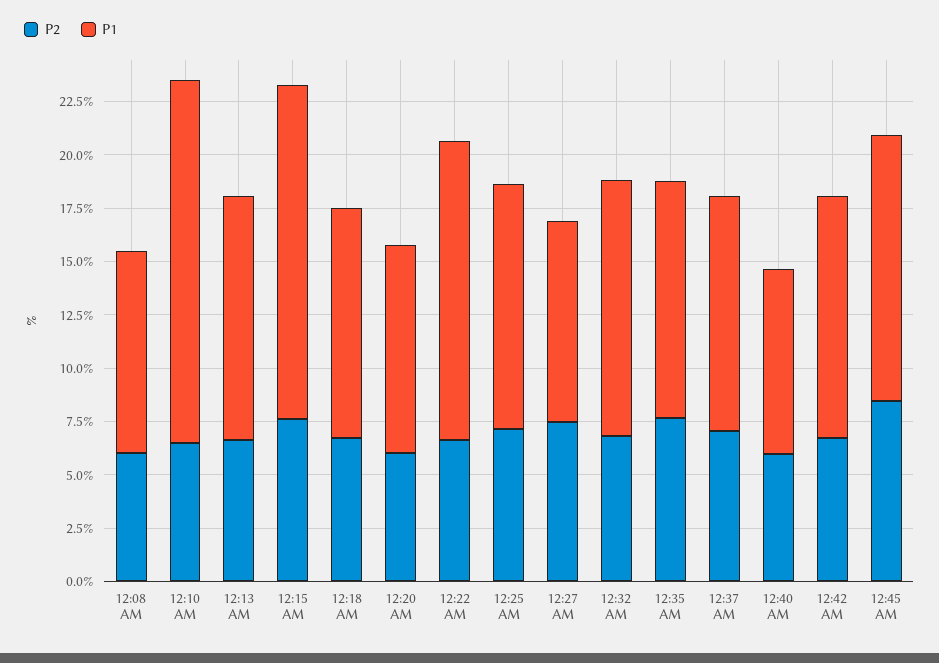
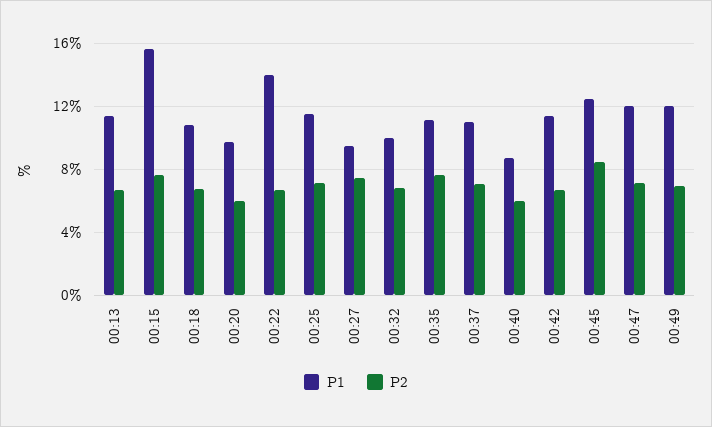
P2, 12:08 AM: 6 -> none
P1, 12:08 AM: 9.5 -> none
P2, 12:10 AM: 6.5 -> none
P1, 12:10 AM: 17 -> none
P1, 12:32 AM: 12 -> 10
P1, 00:47: none -> 12
P2, 00:47: none -> 7
P1, 00:49: none -> 12
P2, 00:49: none -> 7

